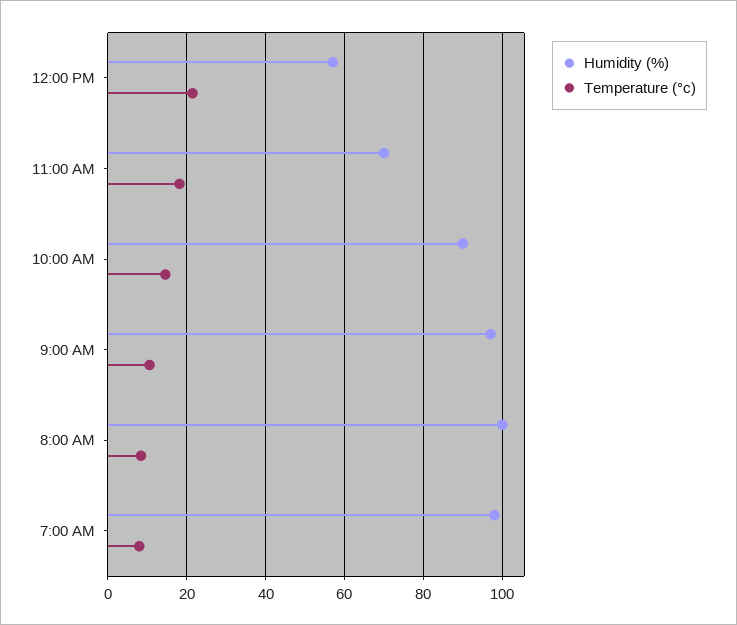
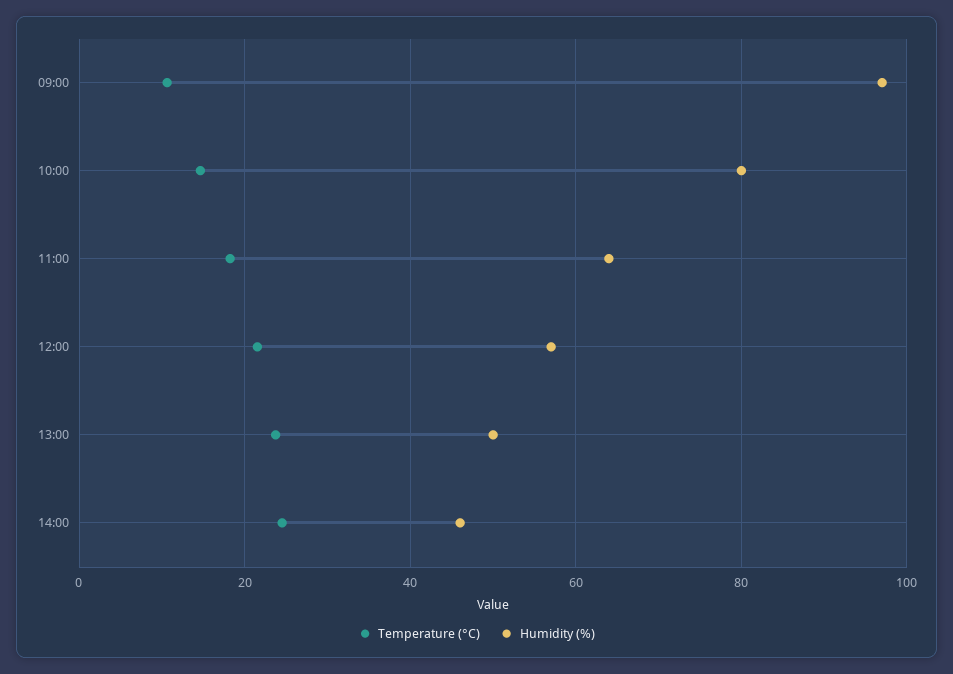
Humidity (%), 11:00 AM: 70 -> 64
Humidity (%), 10:00 AM: 90 -> 80
Humidity (%), 8:00 AM: 100 -> none
Temperature (°c), 8:00 AM: 8 -> none
Humidity (%), 7:00 AM: 98 -> none
Temperature (°c), 7:00 AM: 8 -> none
Temperature (°c), 13:00: none -> 24
Humidity (%), 13:00: none -> 50
Temperature (°c), 14:00: none -> 24
Humidity (%), 14:00: none -> 46

